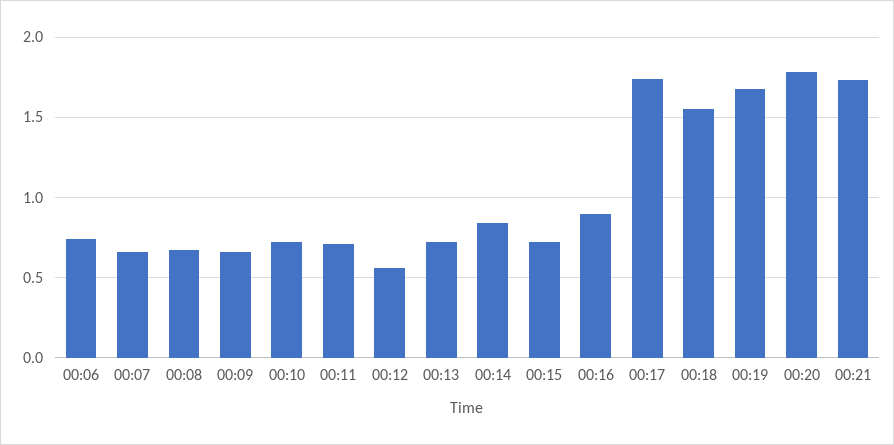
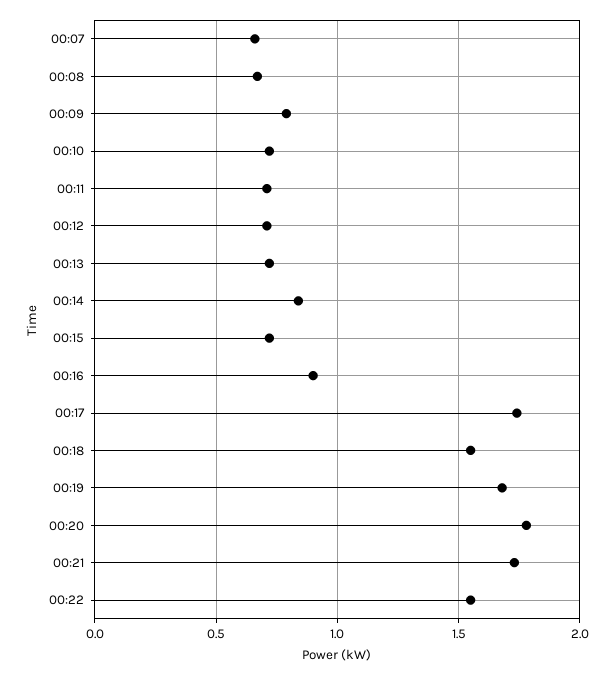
00:06: 0.75 -> none
00:09: 0.65 -> 0.8
00:12: 0.55 -> 0.7
00:22: none -> 1.55

